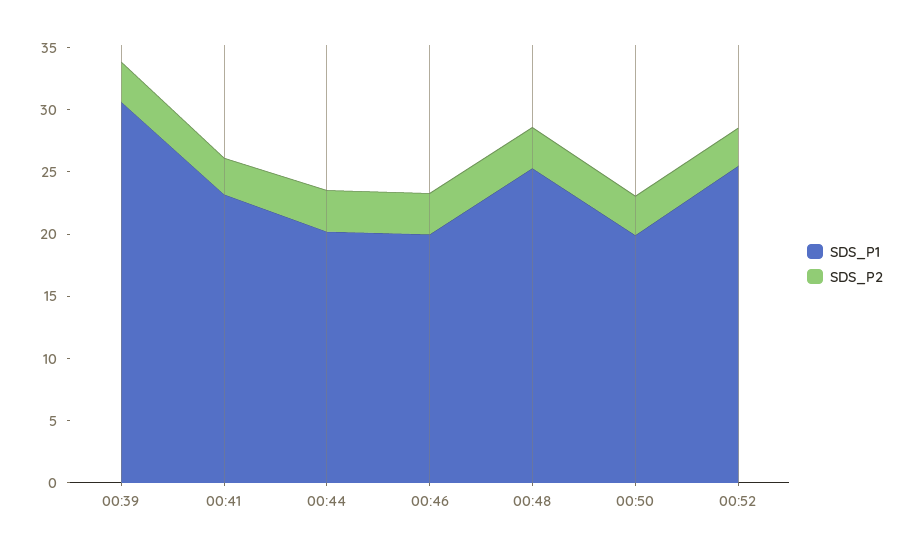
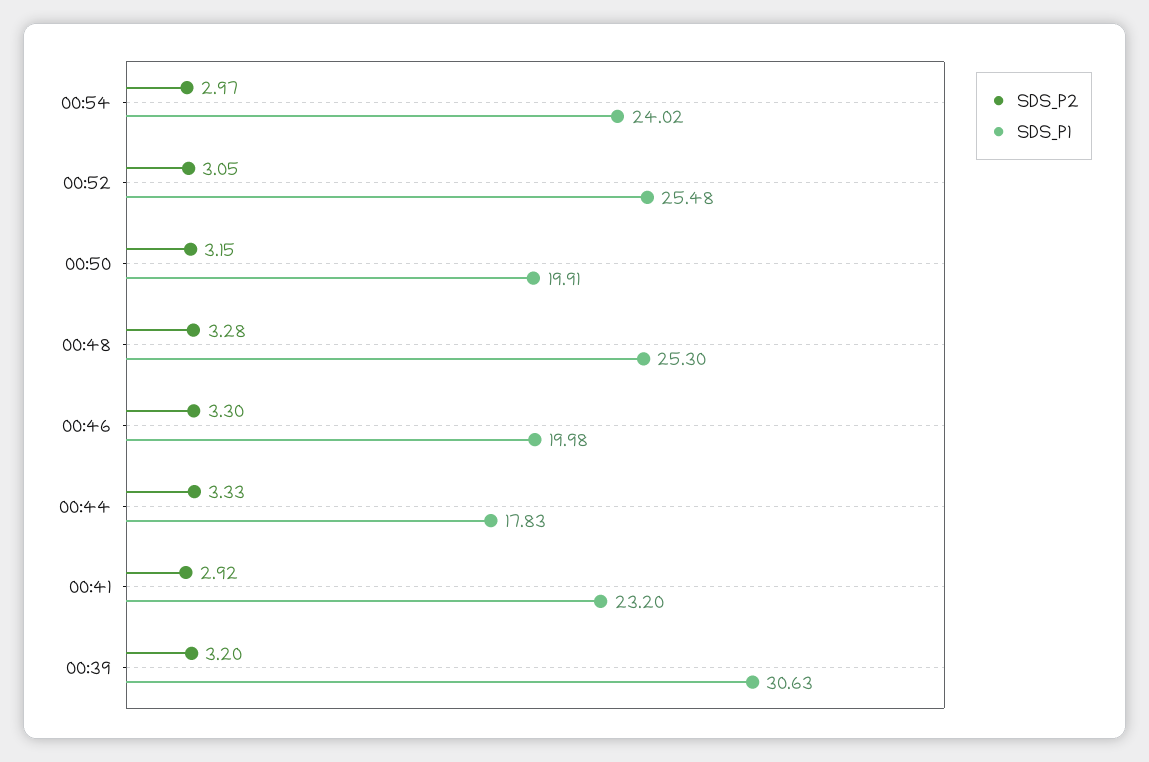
SDS_P1, 00:44: 20 -> 17.83
SDS_P2, 00:54: none -> 2.97
SDS_P1, 00:54: none -> 24.02

